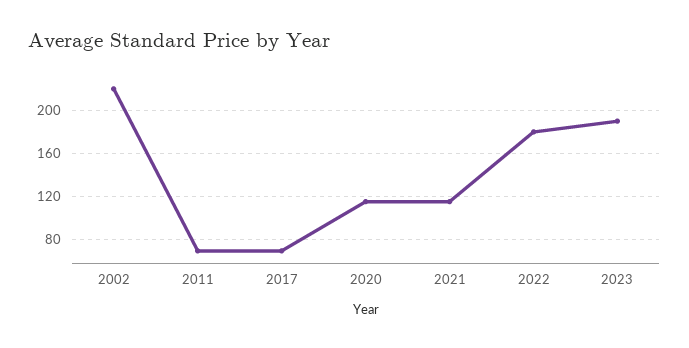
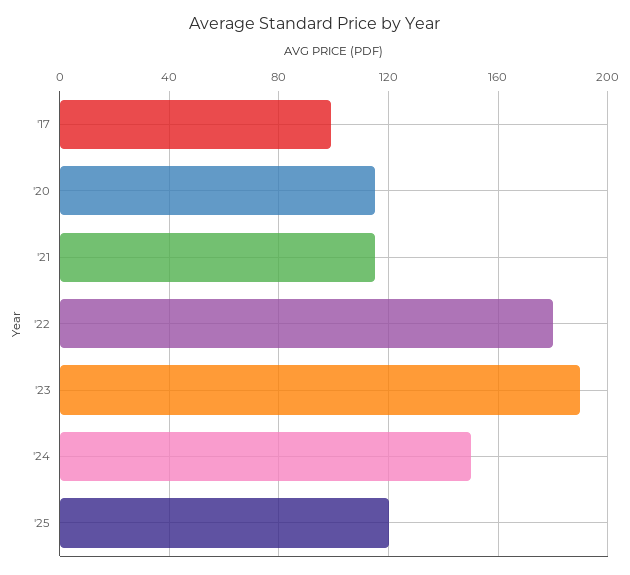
2002: 220 -> none
2011: 70 -> none
2017: 70 -> 100
'24: none -> 150
'25: none -> 120

